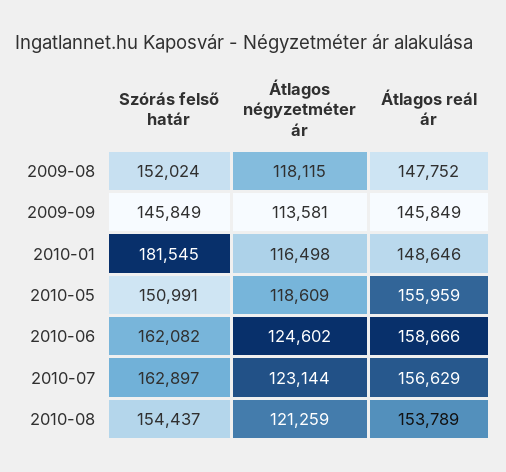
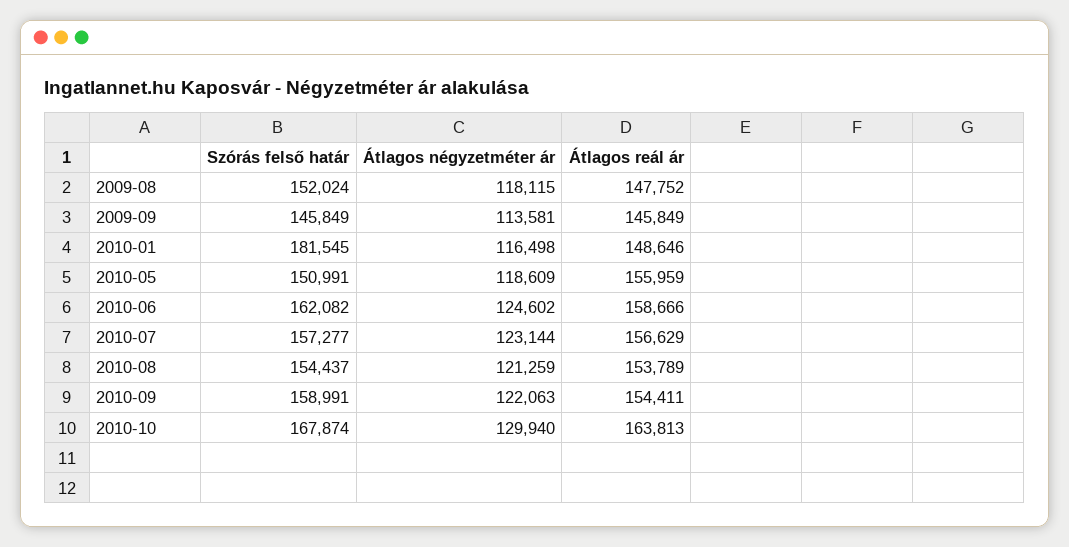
Szórás felső határ, 2010-07: 162897 -> 157277
Szórás felső határ, 2010-09: none -> 158991
Átlagos négyzetméter ár, 2010-09: none -> 122063
Átlagos reál ár, 2010-09: none -> 154411
Szórás felső határ, 2010-10: none -> 167874
Átlagos négyzetméter ár, 2010-10: none -> 129940
Átlagos reál ár, 2010-10: none -> 163813

